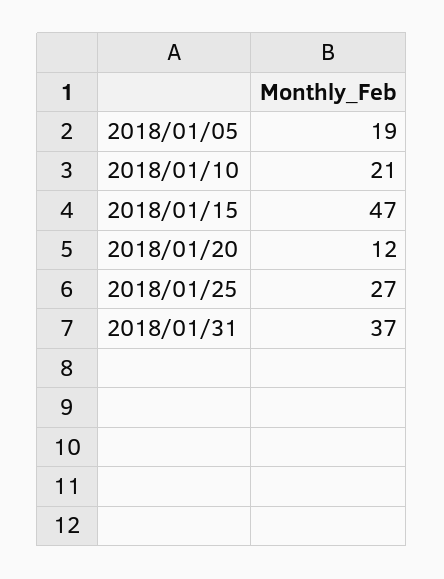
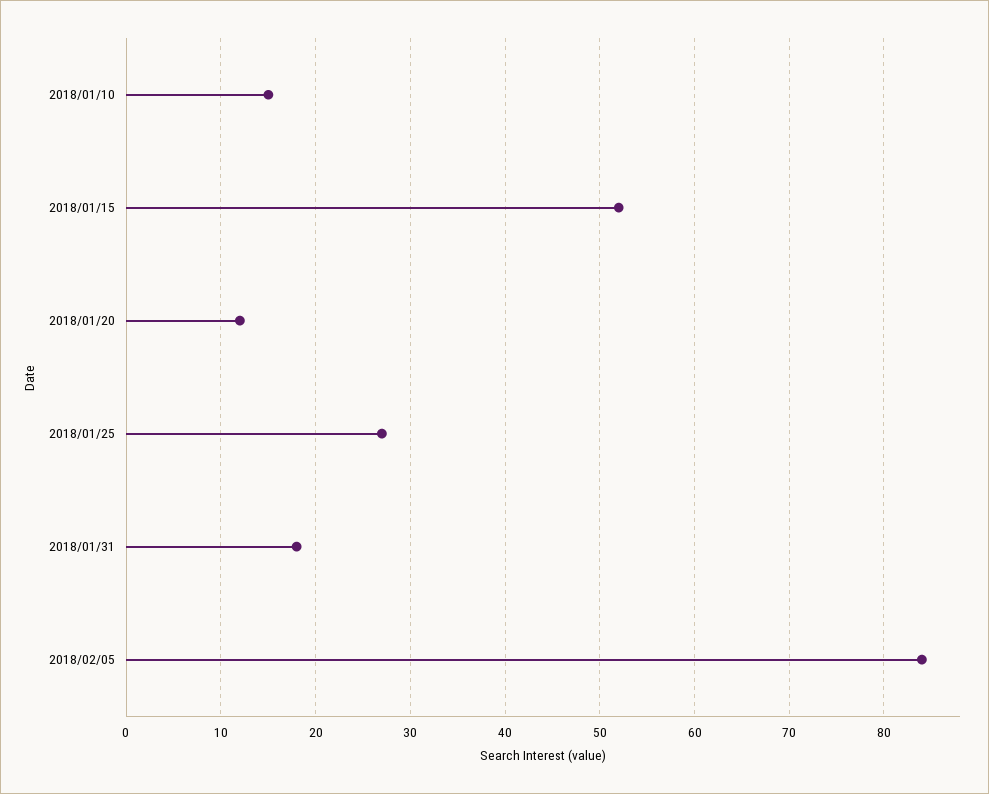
2018/01/05: 19 -> none
2018/01/10: 21 -> 15
2018/01/15: 47 -> 52
2018/01/31: 37 -> 18
2018/02/05: none -> 84

